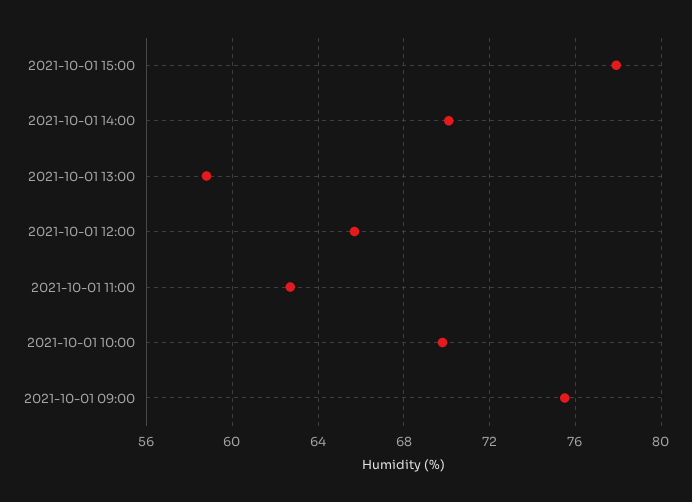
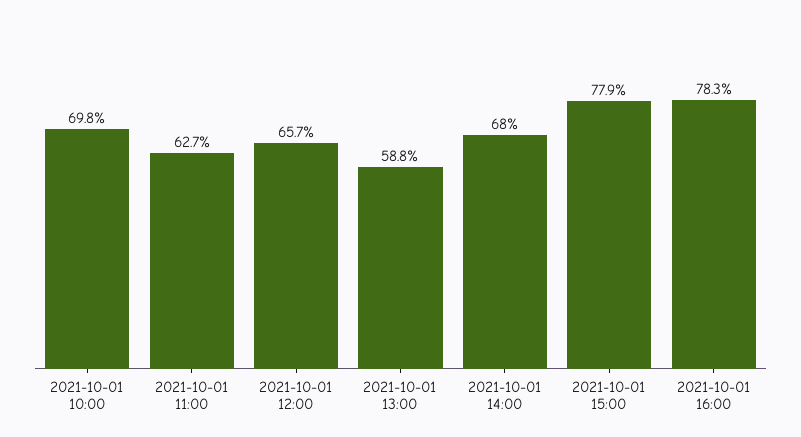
2021-10-01 14:00: 70 -> 68
2021-10-01 09:00: 75.5 -> none
2021-10-01 16:00: none -> 78.3

